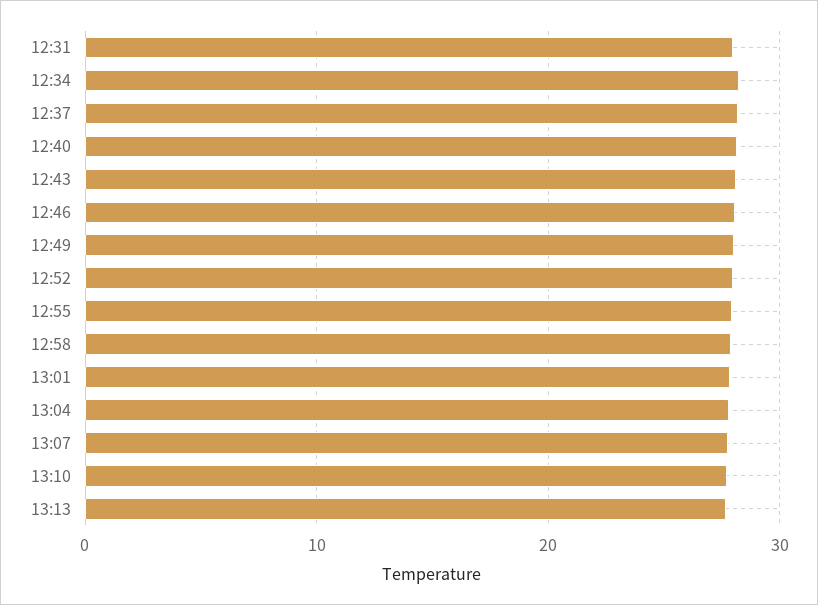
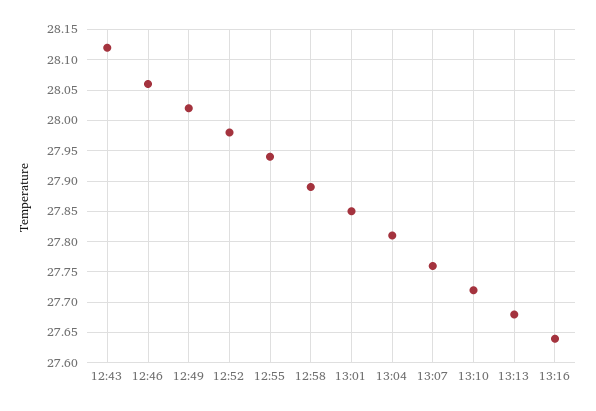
12:31: 28 -> none
12:34: 28 -> none
12:37: 28 -> none
12:40: 28 -> none
13:16: none -> 27.64

